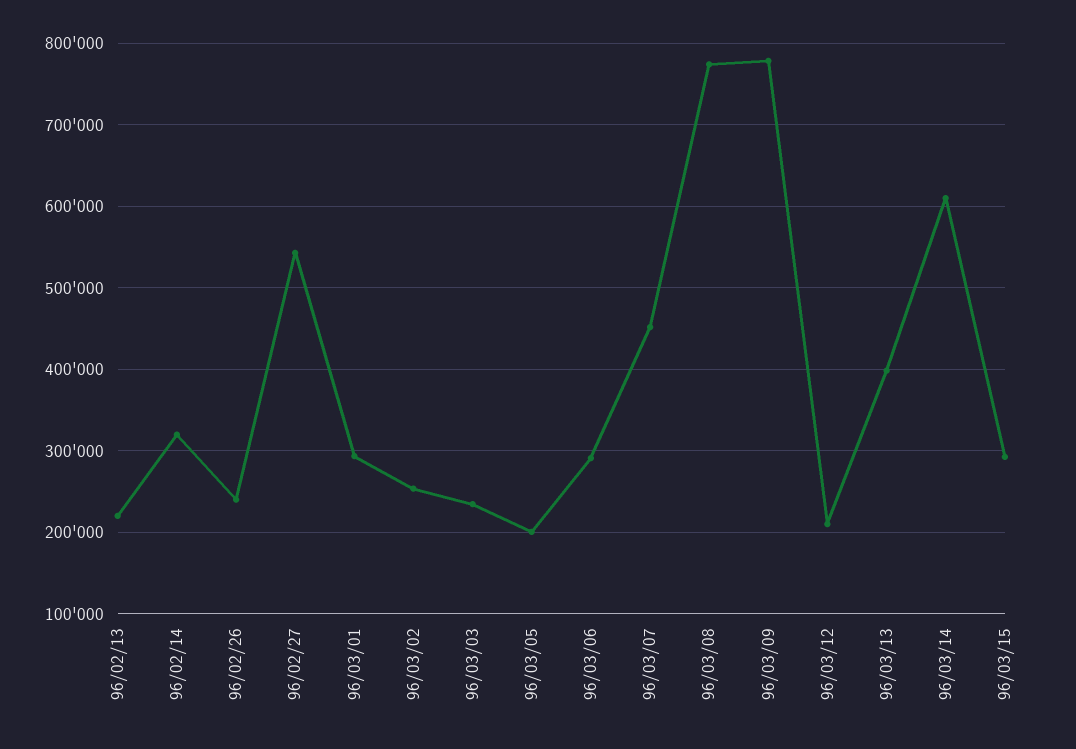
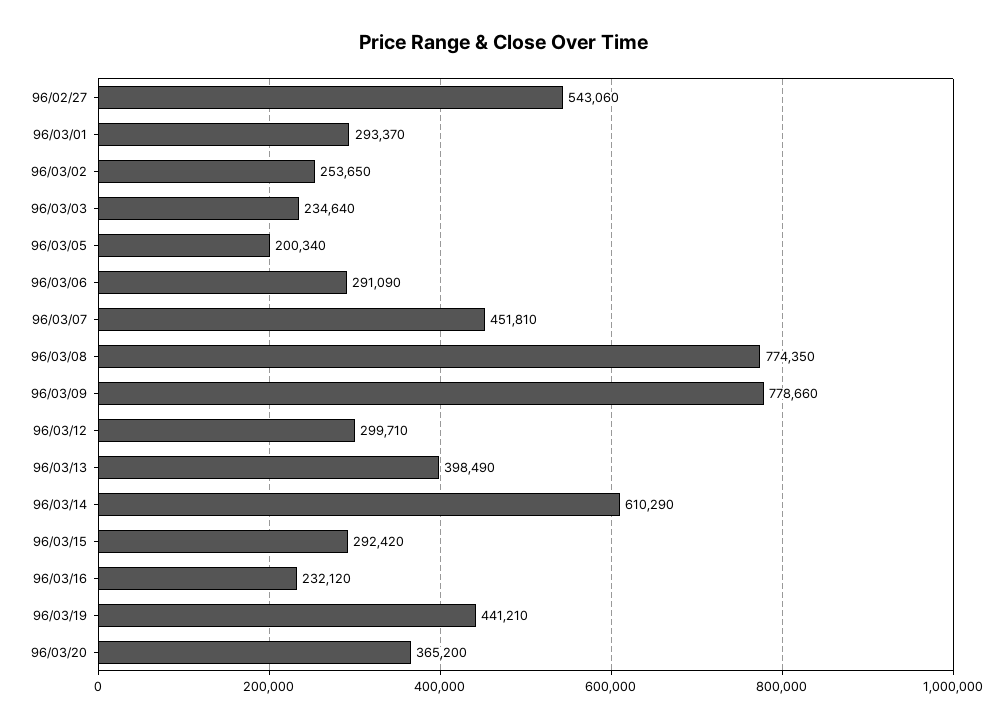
96/02/13: 220000 -> none
96/02/14: 320000 -> none
96/02/26: 240000 -> none
96/03/12: 210000 -> 299710
96/03/16: none -> 232120
96/03/19: none -> 441210
96/03/20: none -> 365200

